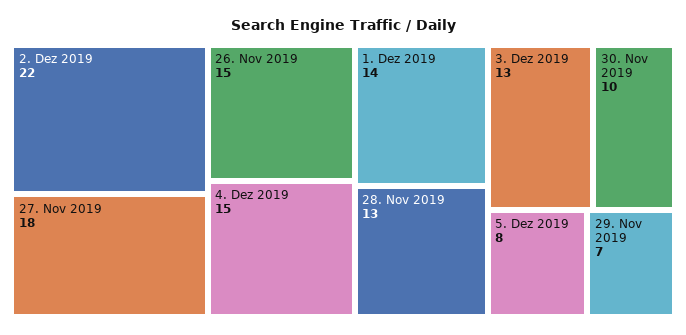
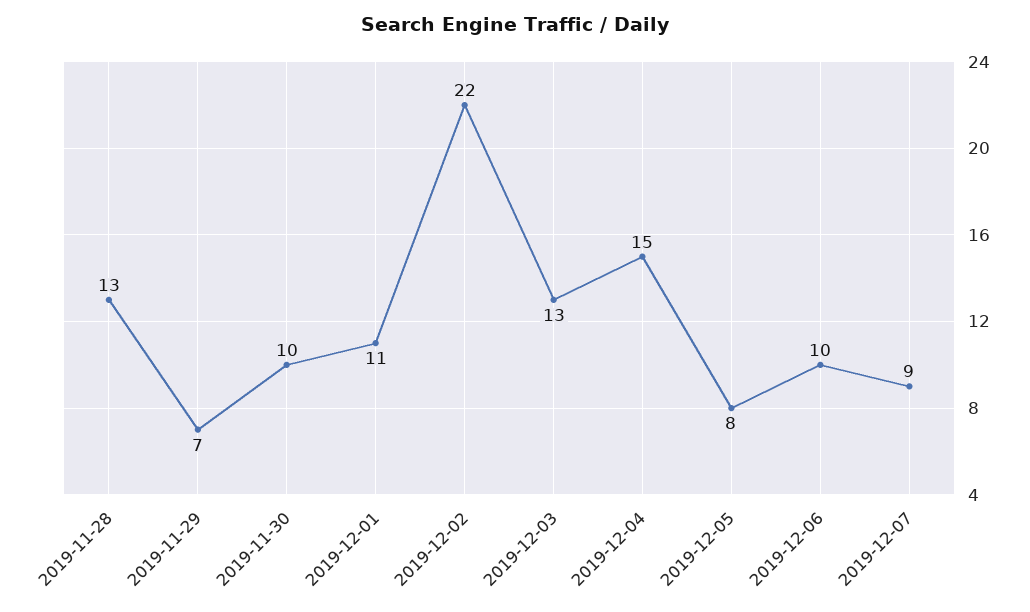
27. Nov 2019: 18 -> none
26. Nov 2019: 15 -> none
1. Dez 2019: 14 -> 11
2019-12-06: none -> 10
2019-12-07: none -> 9

